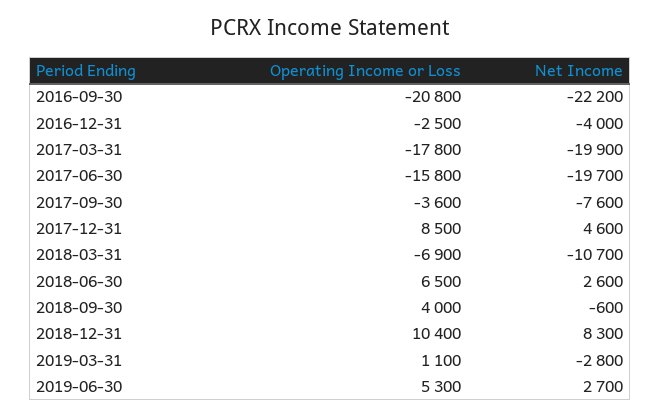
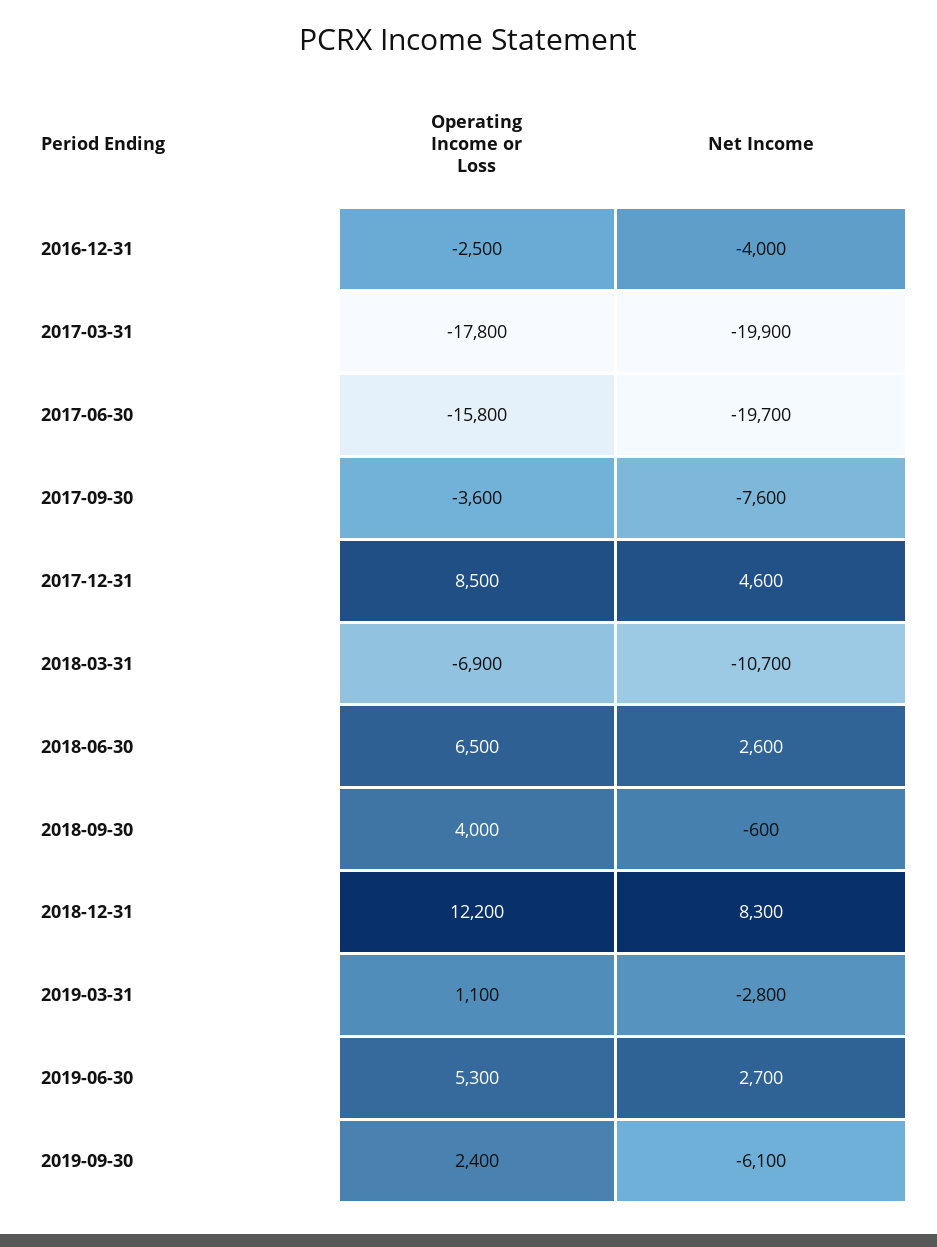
Operating Income or Loss, 2016-09-30: -20800 -> none
Net Income, 2016-09-30: -22200 -> none
Operating Income or Loss, 2018-12-31: 10400 -> 12200
Operating Income or Loss, 2019-09-30: none -> 2400
Net Income, 2019-09-30: none -> -6100

